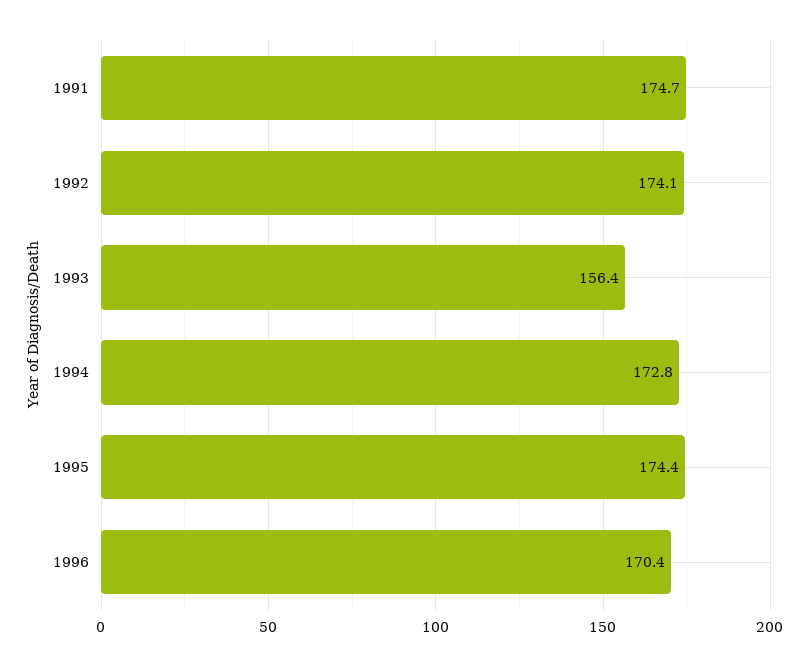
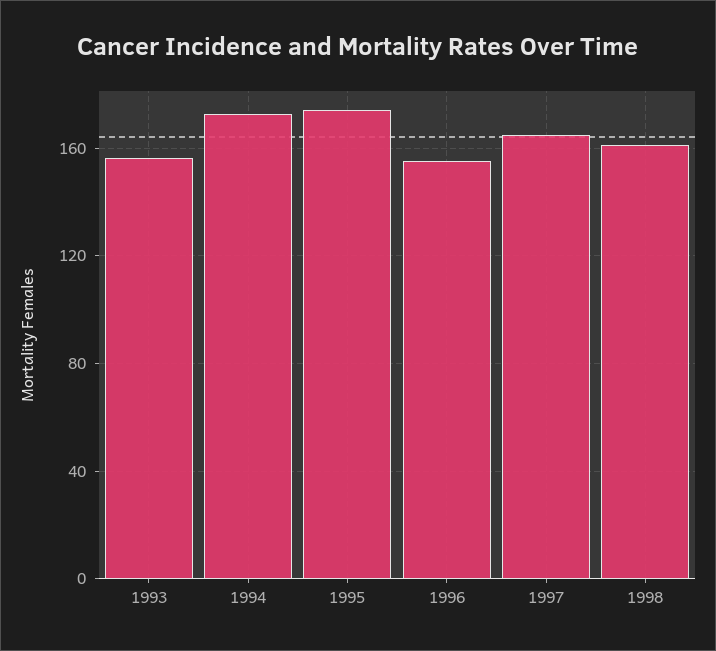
1991: 174.7 -> none
1992: 174.1 -> none
1996: 170.4 -> 155
1997: none -> 165
1998: none -> 160

